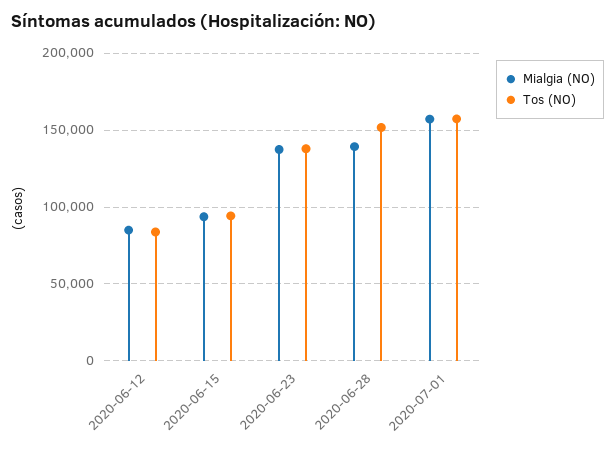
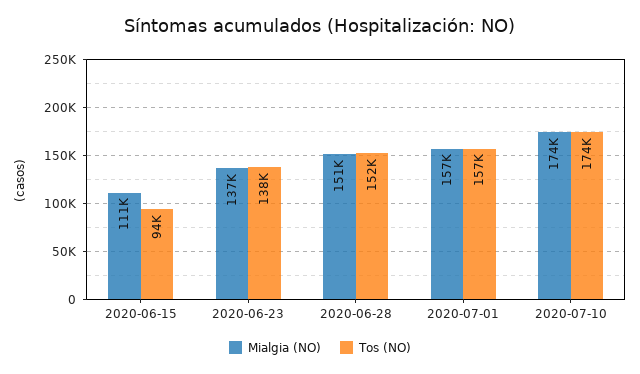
Mialgia (NO), 2020-06-12: 85000 -> none
Tos (NO), 2020-06-12: 85000 -> none
Mialgia (NO), 2020-06-15: 95000 -> 111000
Mialgia (NO), 2020-06-28: 140000 -> 151000
Mialgia (NO), 2020-07-10: none -> 174000
Tos (NO), 2020-07-10: none -> 174000

